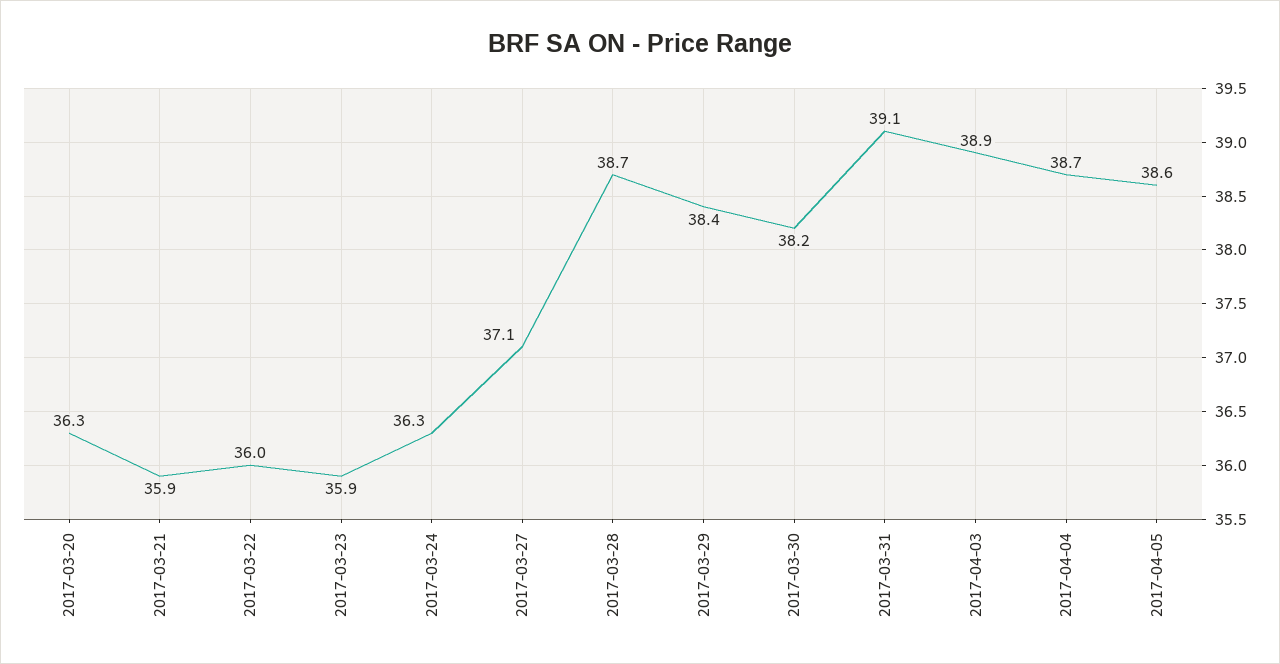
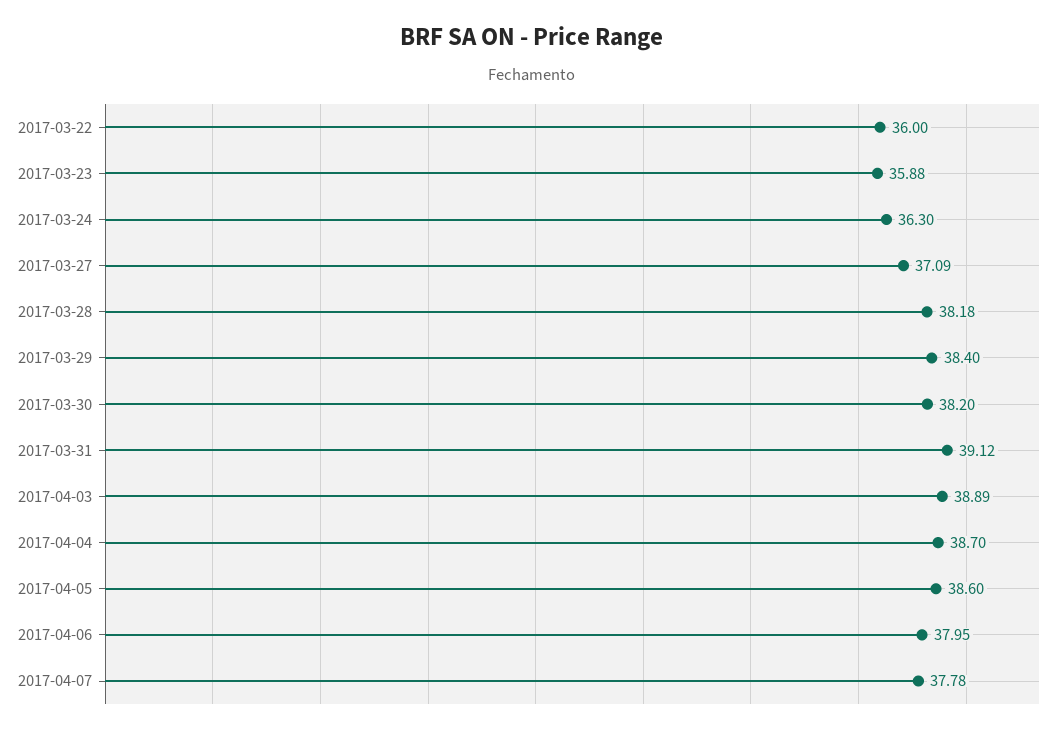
2017-03-20: 36.3 -> none
2017-03-21: 35.9 -> none
2017-03-28: 38.7 -> 38.18
2017-04-06: none -> 37.95
2017-04-07: none -> 37.78

